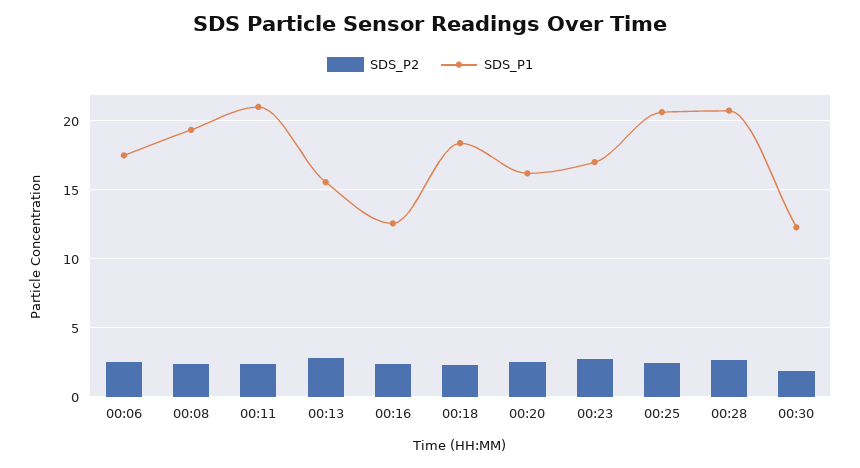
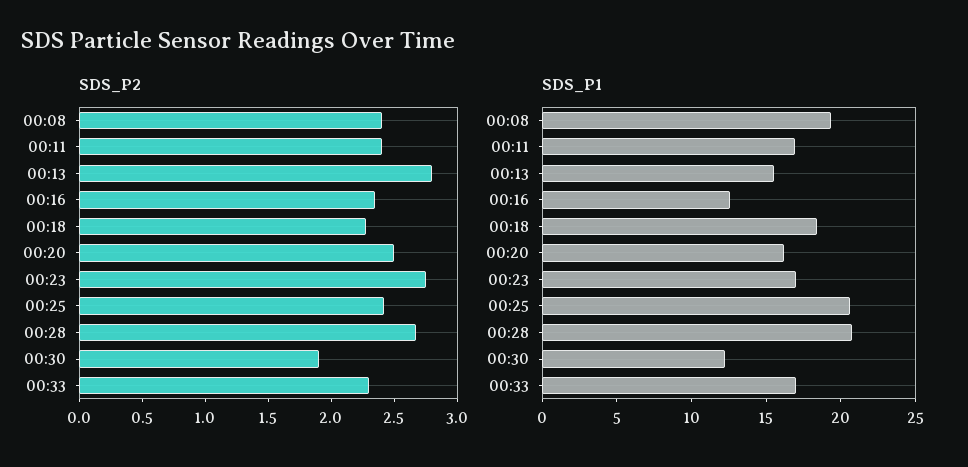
SDS_P2, 00:06: 2.5 -> none
SDS_P1, 00:06: 17.5 -> none
SDS_P1, 00:11: 21 -> 17
SDS_P2, 00:33: none -> 2.3
SDS_P1, 00:33: none -> 17

